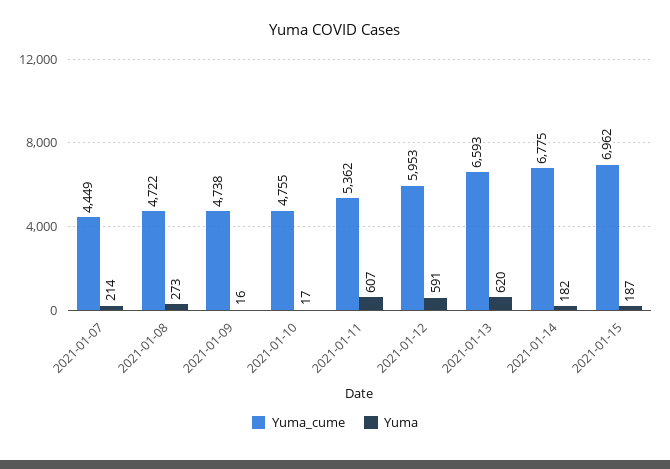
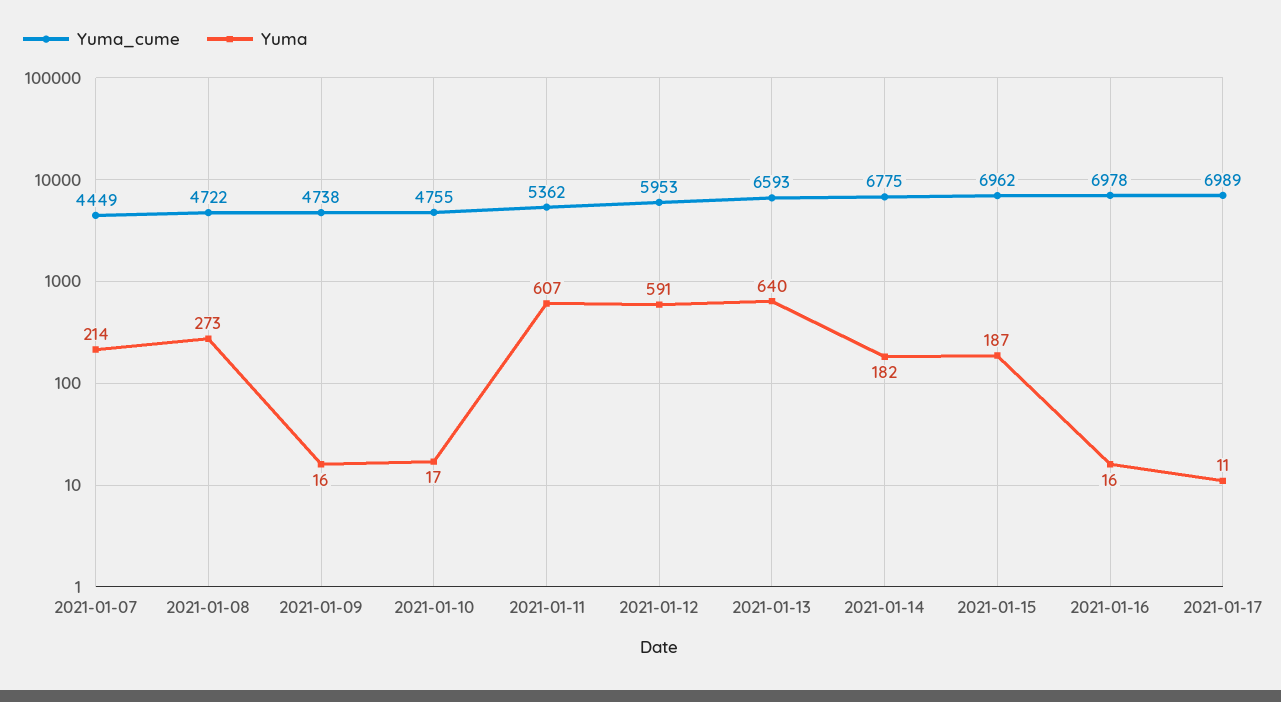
Yuma, 2021-01-13: 620 -> 640
Yuma_cume, 2021-01-16: none -> 6978
Yuma, 2021-01-16: none -> 16
Yuma_cume, 2021-01-17: none -> 6989
Yuma, 2021-01-17: none -> 11

